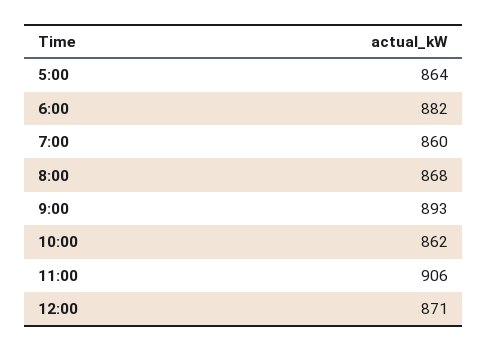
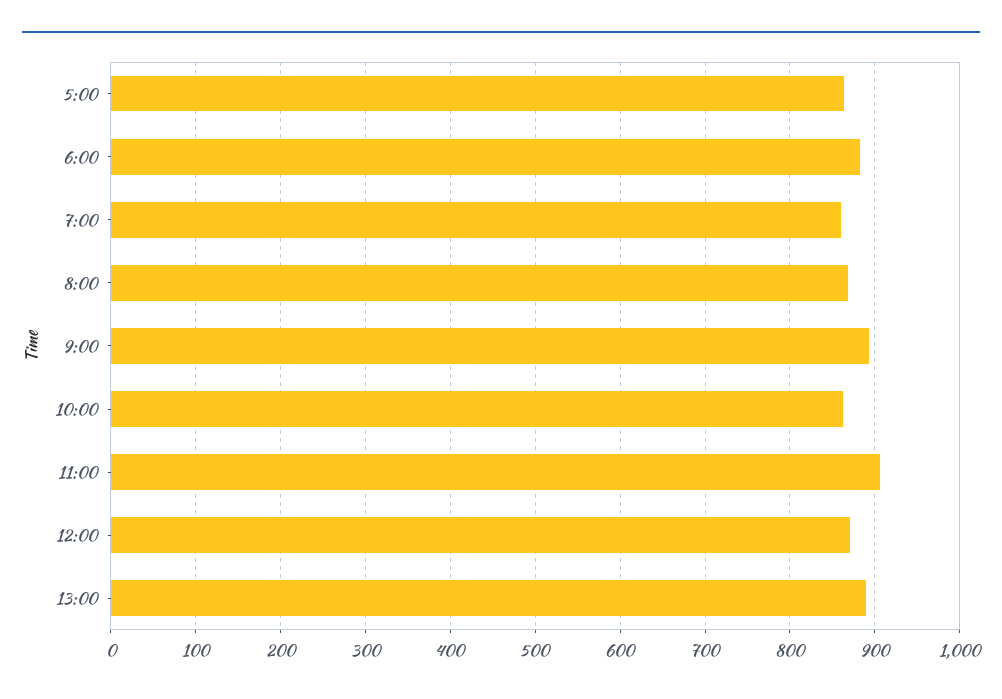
13:00: none -> 890

